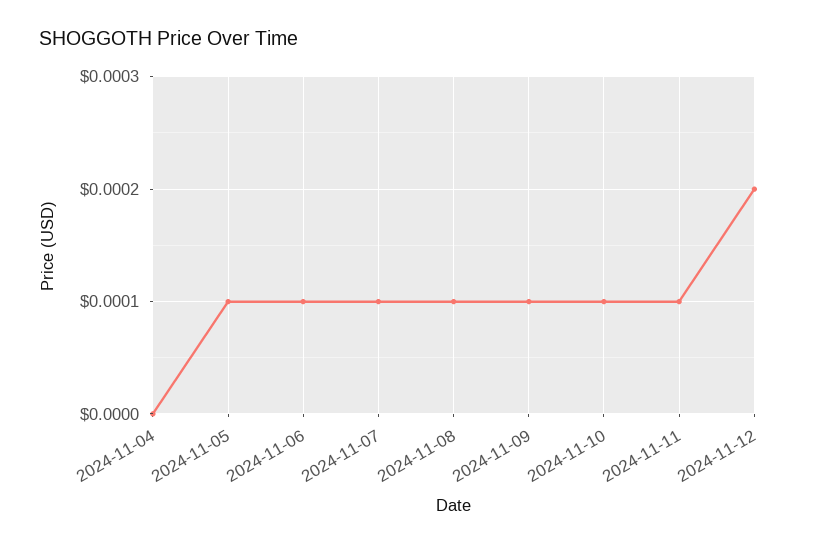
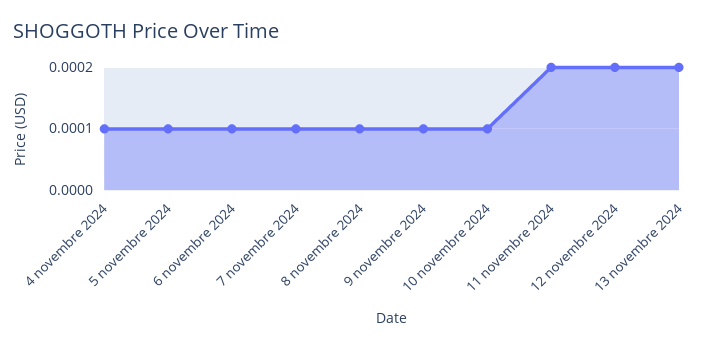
2024-11-04: 0 -> 0.0001
2024-11-11: 0.0001 -> 0.0002
13 novembre 2024: none -> 0.0002

